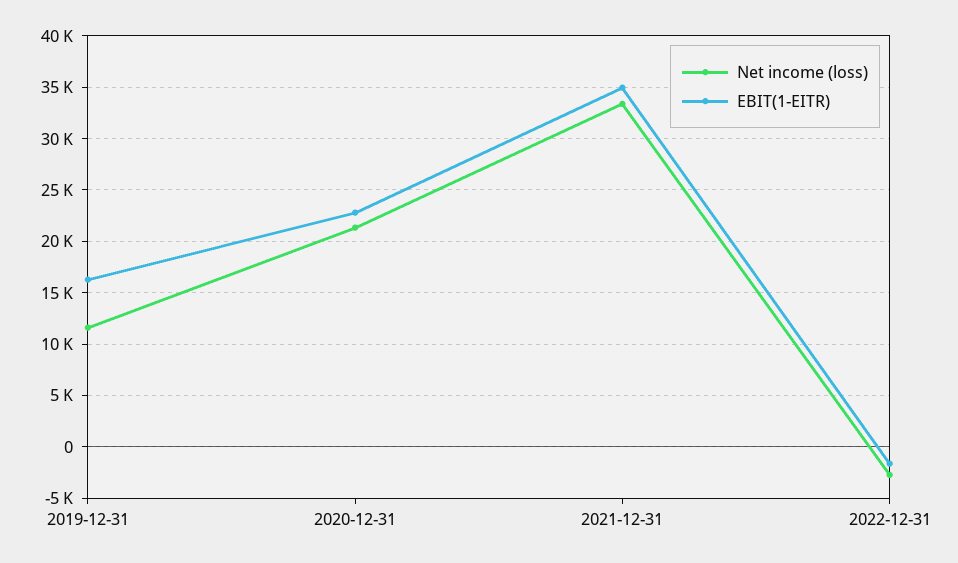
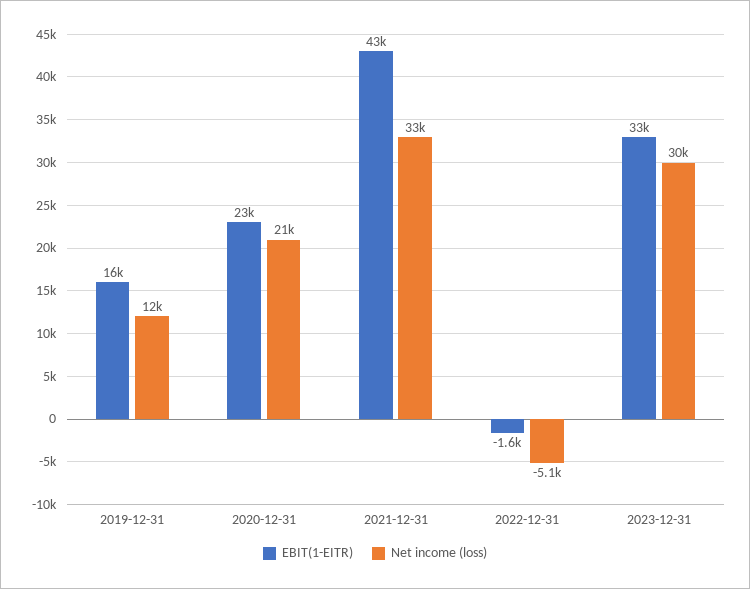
EBIT(1-EITR), 2021-12-31: 35000 -> 43000
Net income (loss), 2022-12-31: -3000 -> -5100
EBIT(1-EITR), 2023-12-31: none -> 33000
Net income (loss), 2023-12-31: none -> 30000

